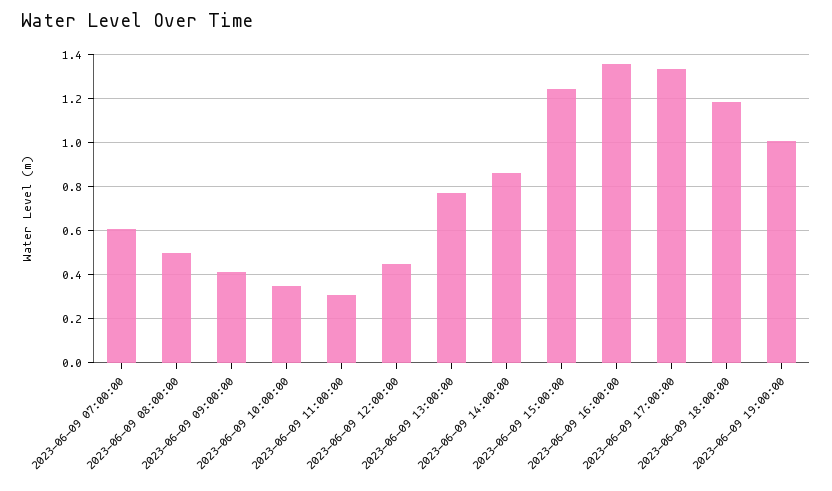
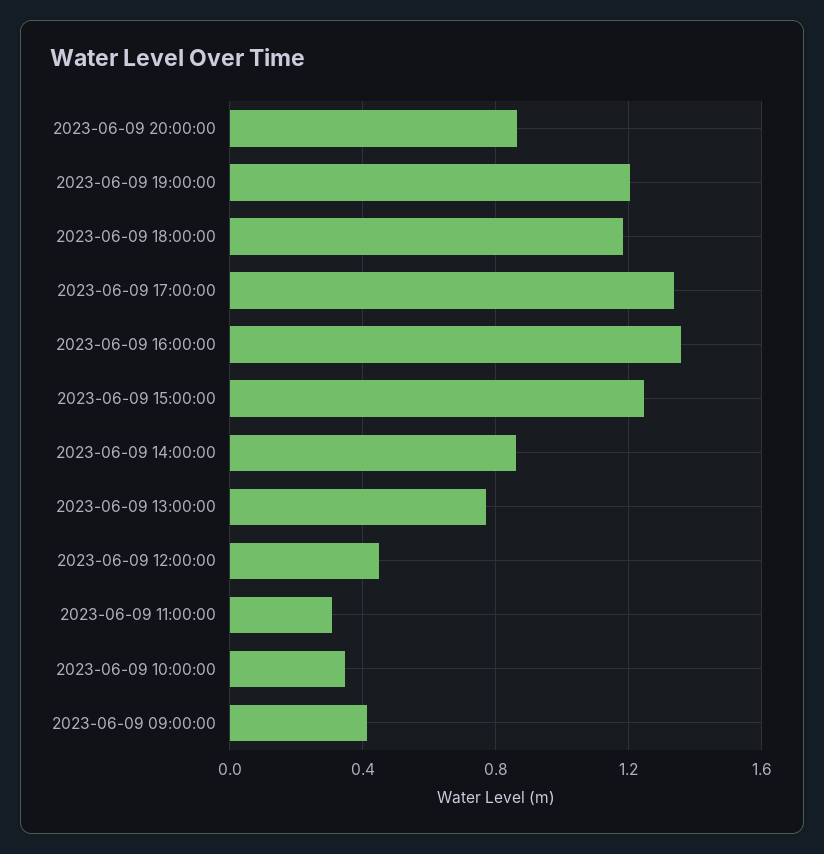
2023-06-09 07:00:00: 0.6 -> none
2023-06-09 08:00:00: 0.5 -> none
2023-06-09 19:00:00: 1 -> 1.2
2023-06-09 20:00:00: none -> 0.85

